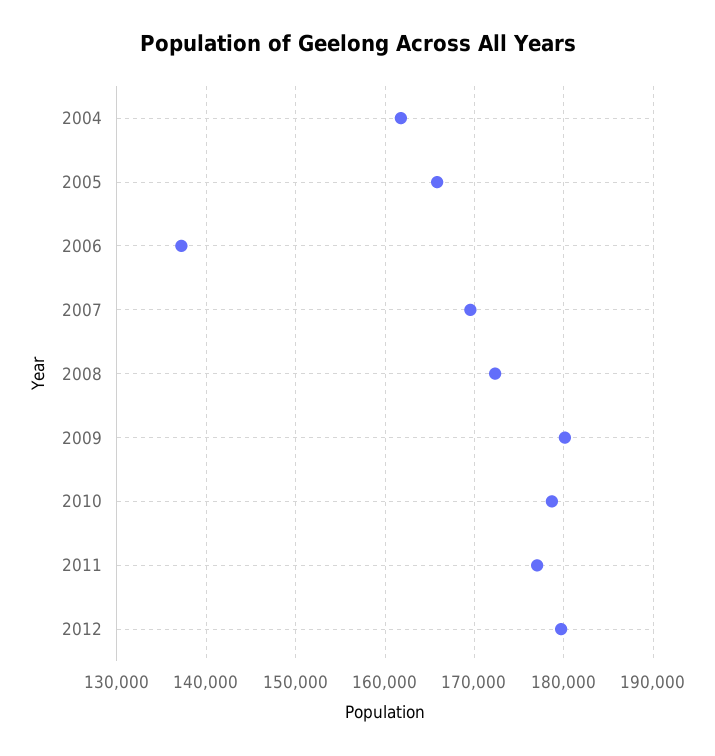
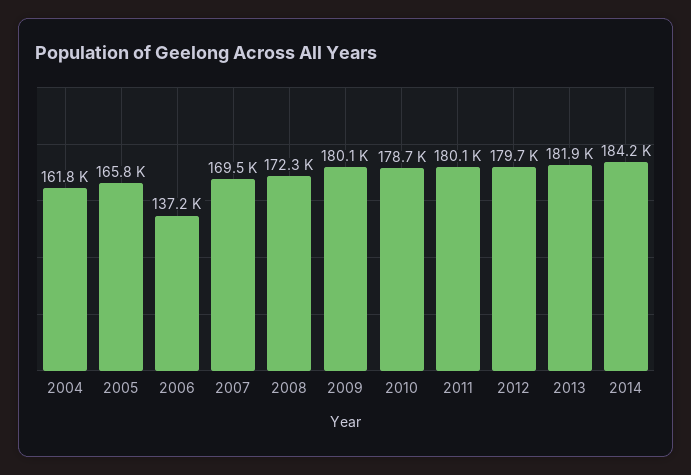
2011: 177000 -> 180100
2013: none -> 181900
2014: none -> 184200

